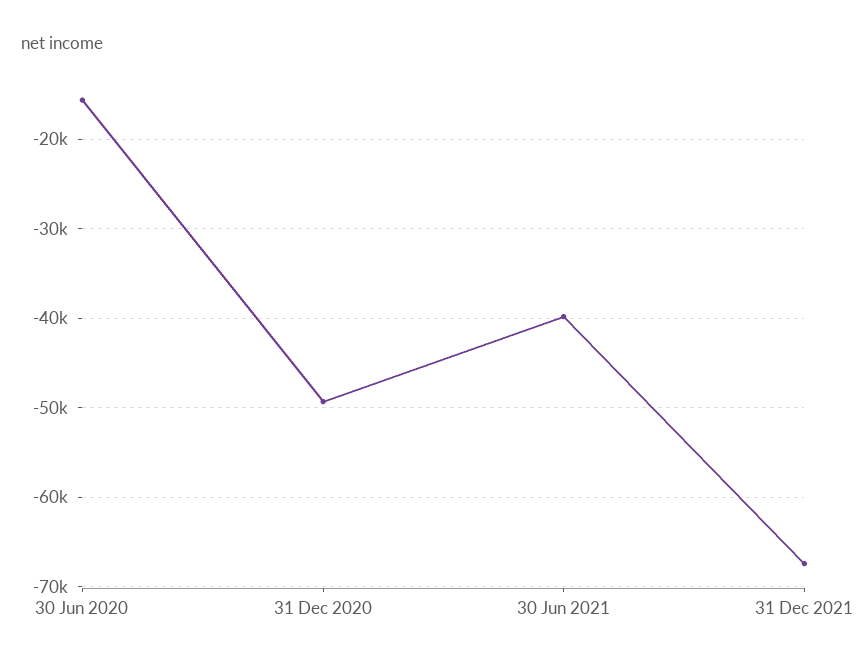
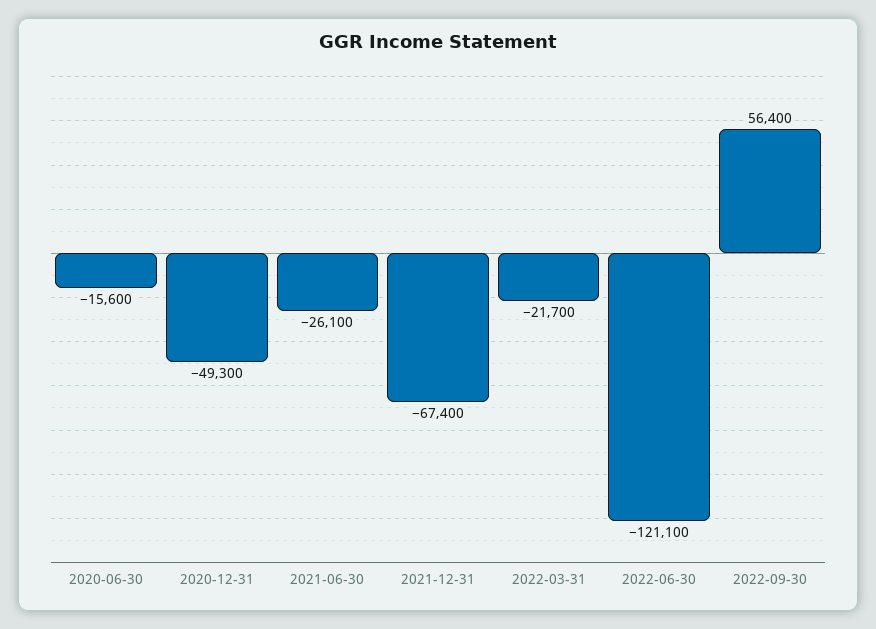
30 Jun 2021: -40000 -> -26100
2022-03-31: none -> -21700
2022-06-30: none -> -121100
2022-09-30: none -> 56400

